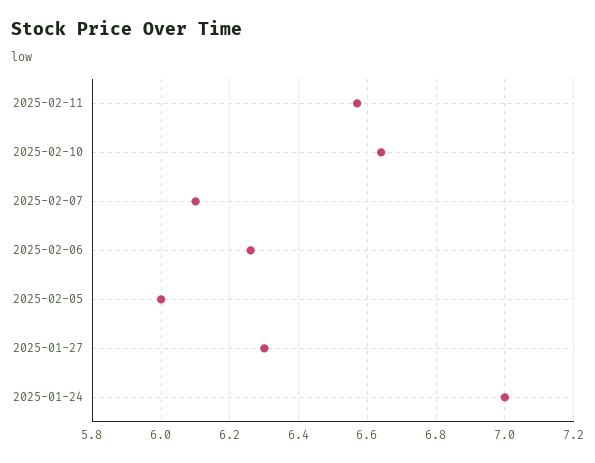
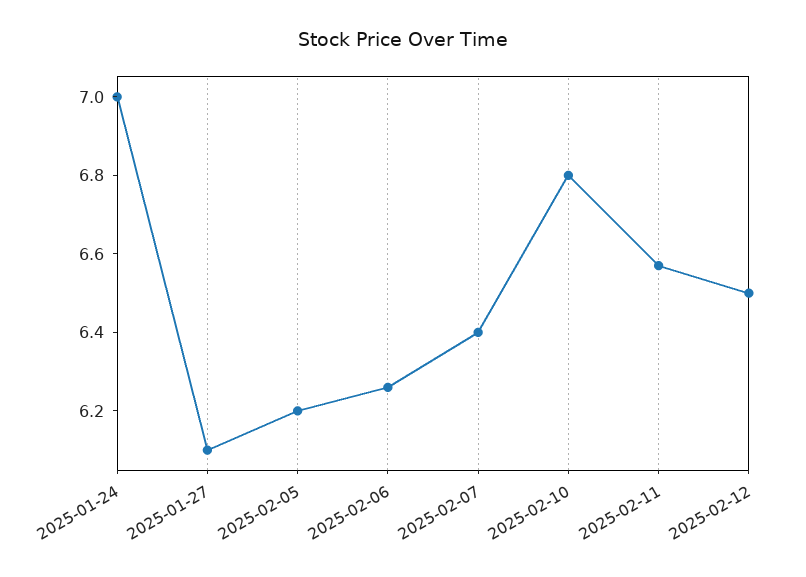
2025-02-10: 6.65 -> 6.8
2025-02-07: 6.1 -> 6.4
2025-02-05: 6 -> 6.2
2025-01-27: 6.3 -> 6.1
2025-02-12: none -> 6.5

